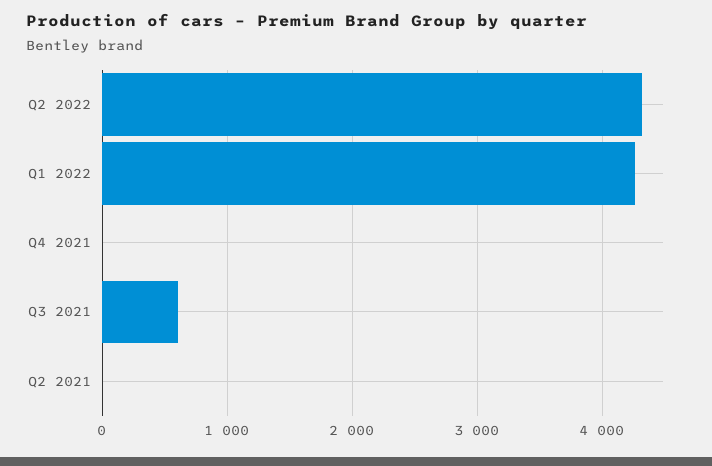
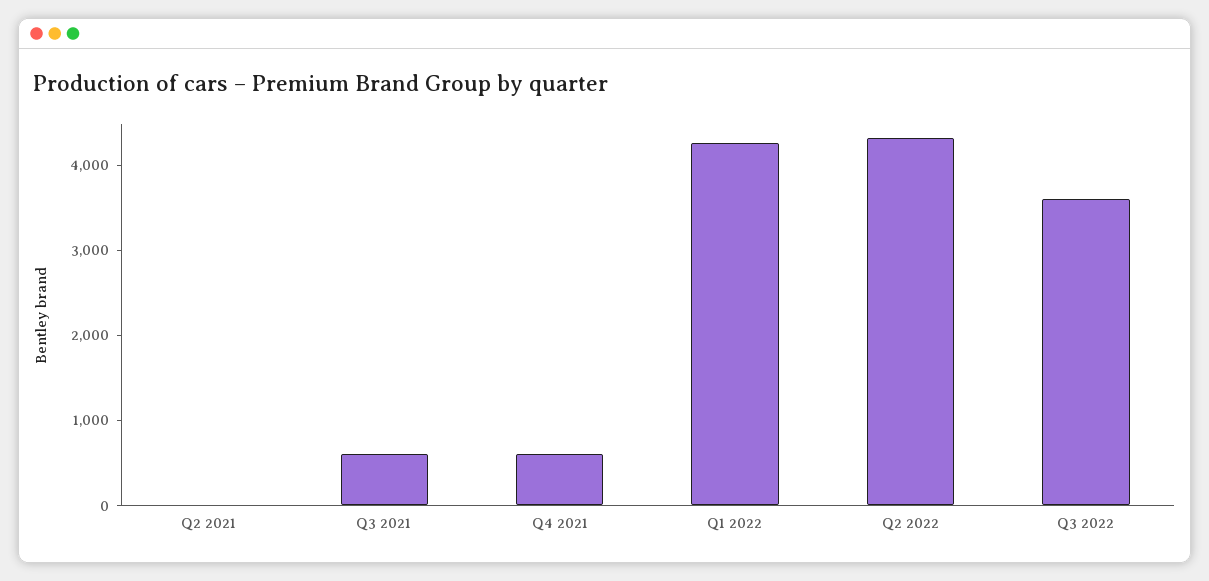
Q4 2021: 0 -> 600
Q3 2022: none -> 3600

